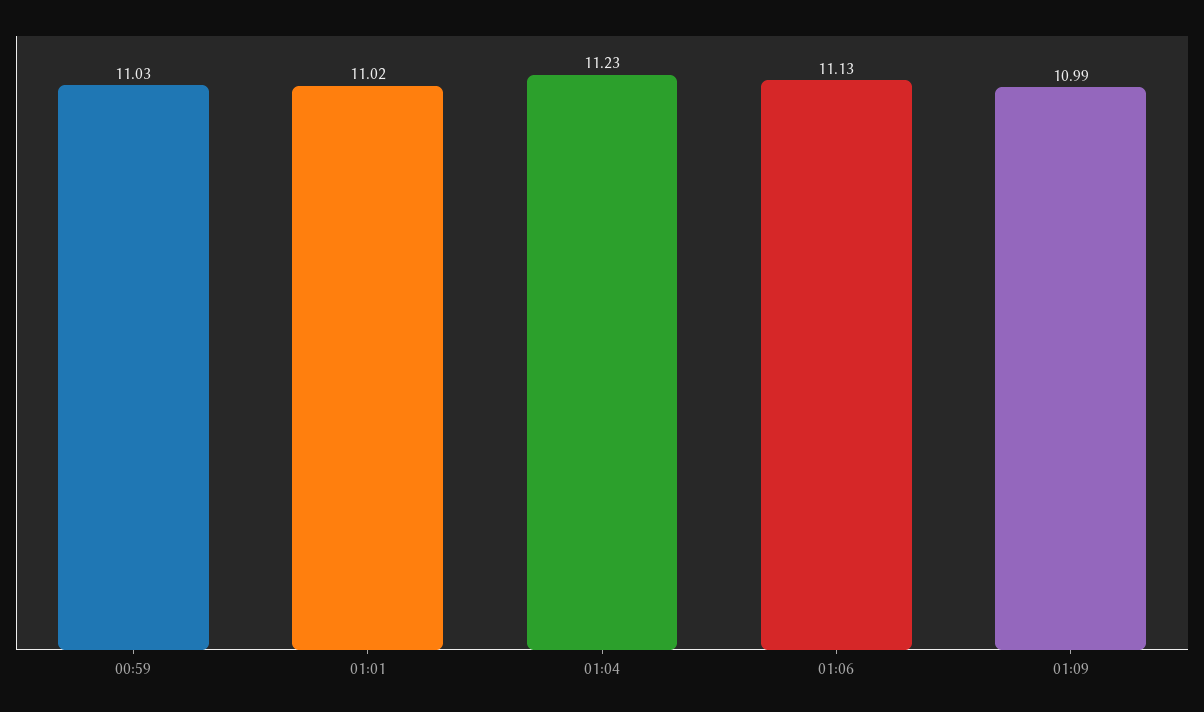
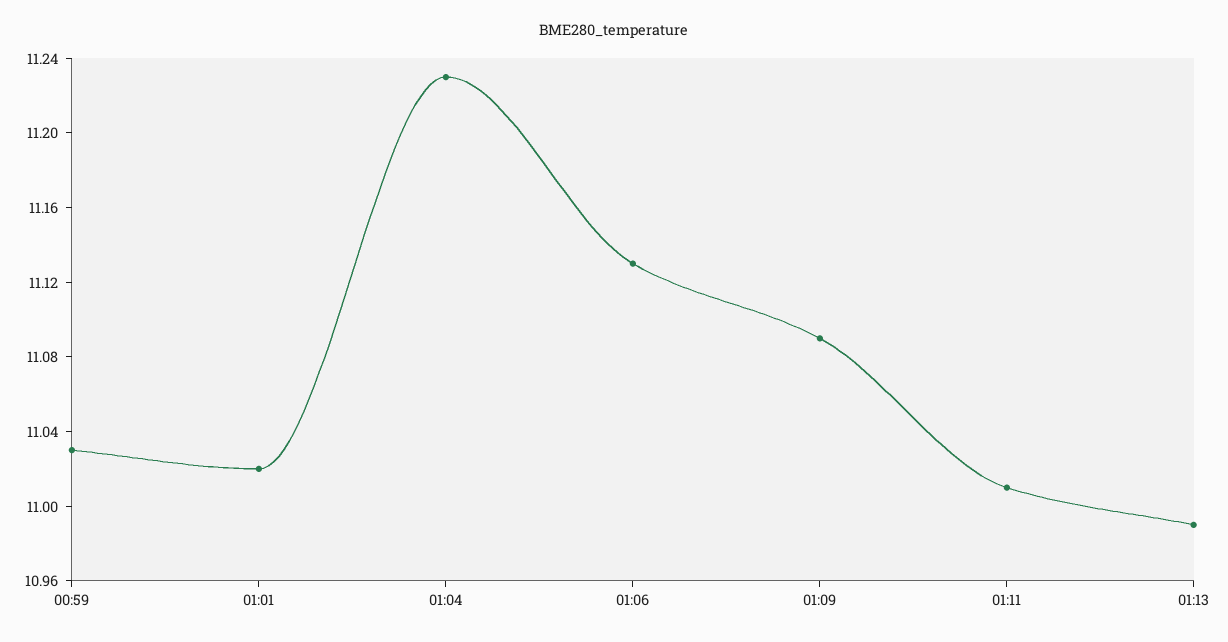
01:09: 10.99 -> 11.09
01:11: none -> 11.01
01:13: none -> 10.99

